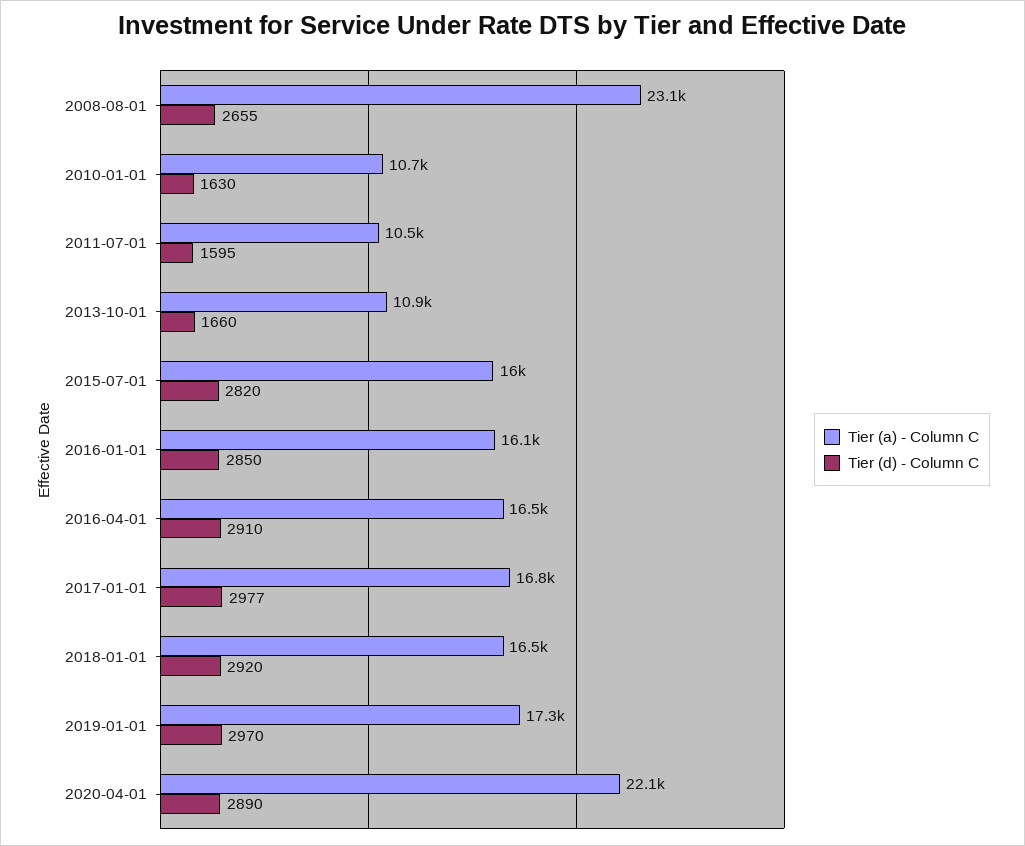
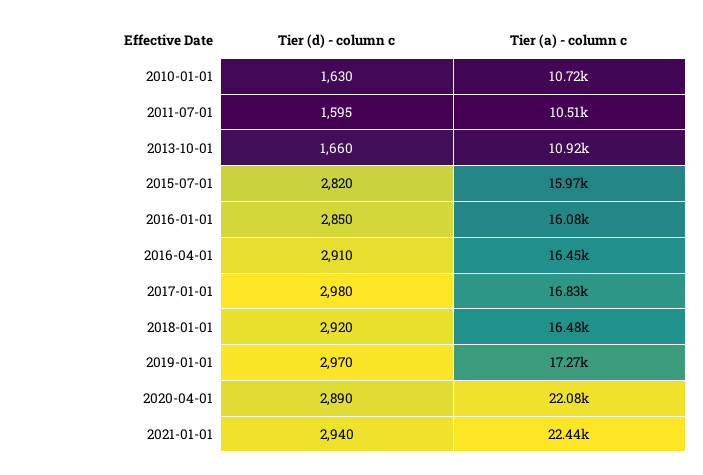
Tier (a) - Column C, 2008-08-01: 23100 -> none
Tier (d) - Column C, 2008-08-01: 2655 -> none
Tier (d) - Column C, 2017-01-01: 2977 -> 2980
Tier (d) - Column C, 2021-01-01: none -> 2940
Tier (a) - Column C, 2021-01-01: none -> 22440

